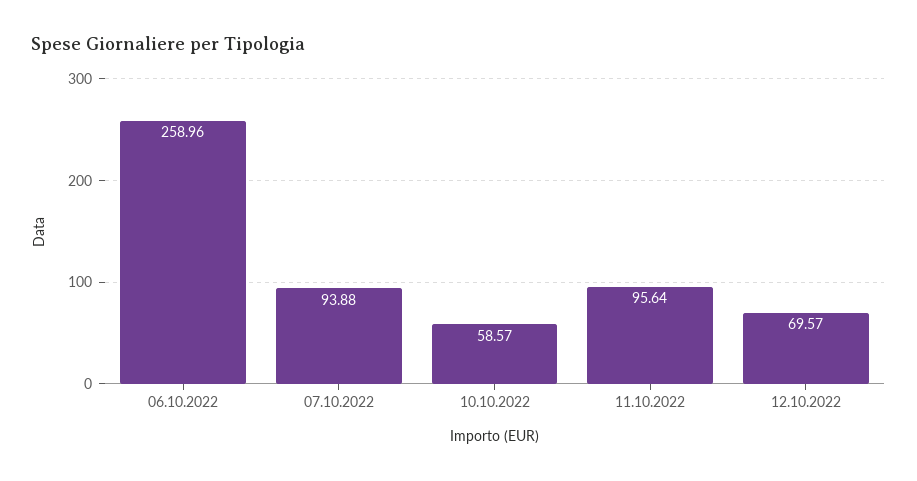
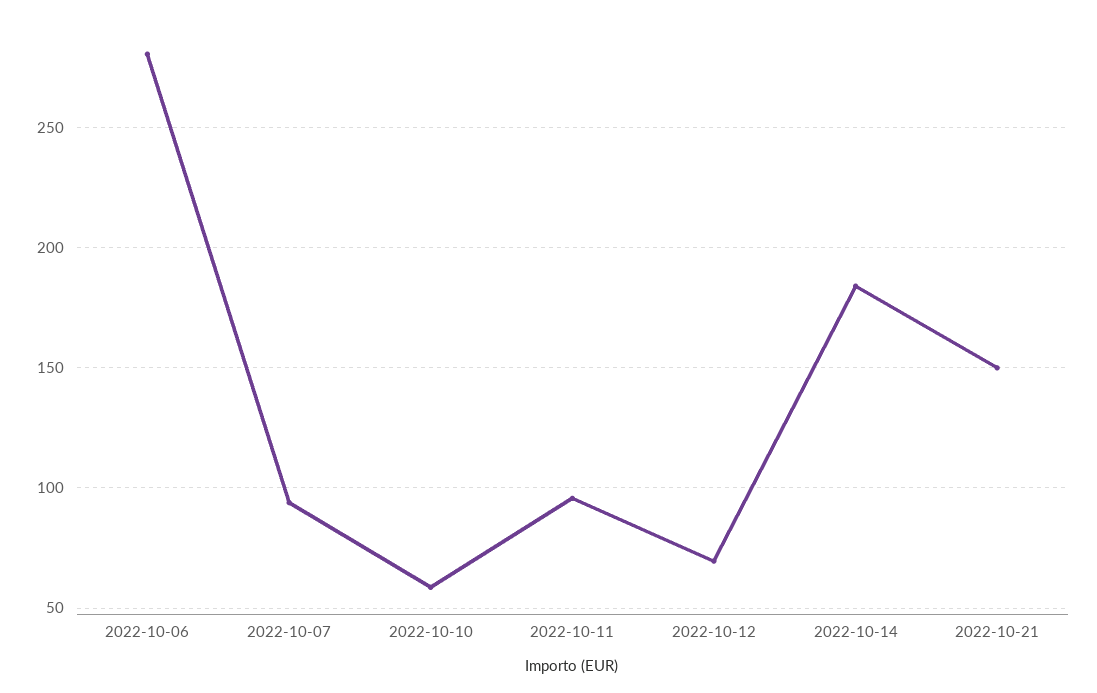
06.10.2022: 258.96 -> 280
2022-10-14: none -> 185
2022-10-21: none -> 150

